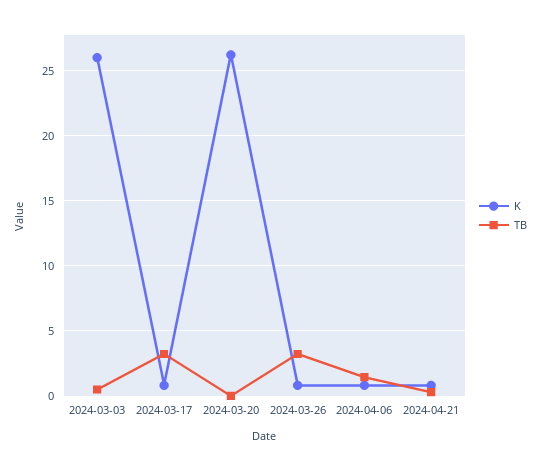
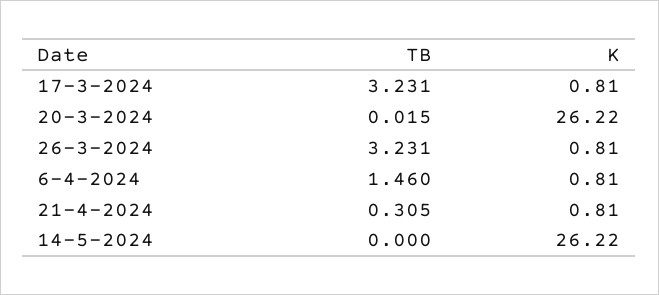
K, 2024-03-03: 26 -> none
TB, 2024-03-03: 0.5 -> none
TB, 14-5-2024: none -> 0
K, 14-5-2024: none -> 26.22

